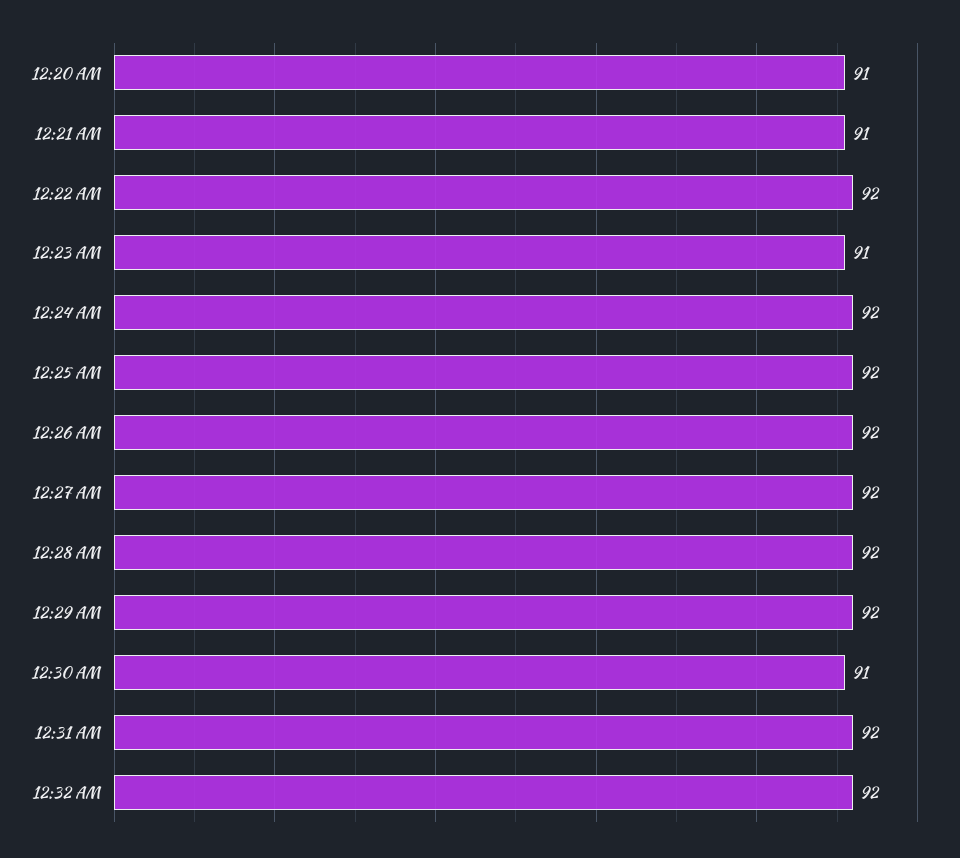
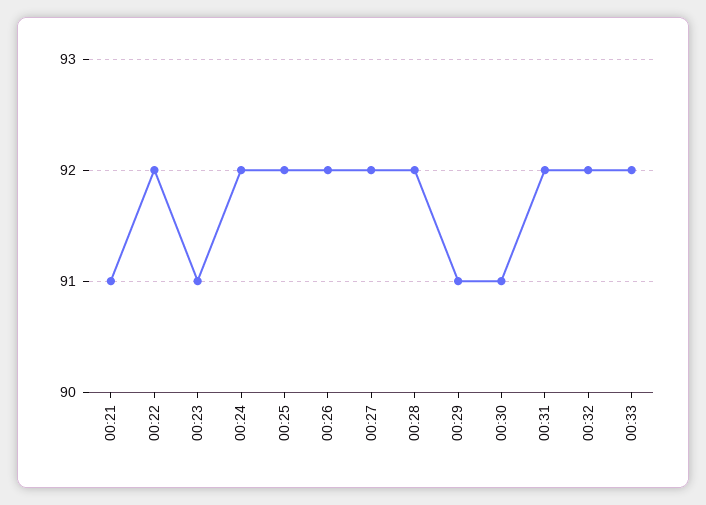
12:20 AM: 91 -> none
12:29 AM: 92 -> 91
00:33: none -> 92

